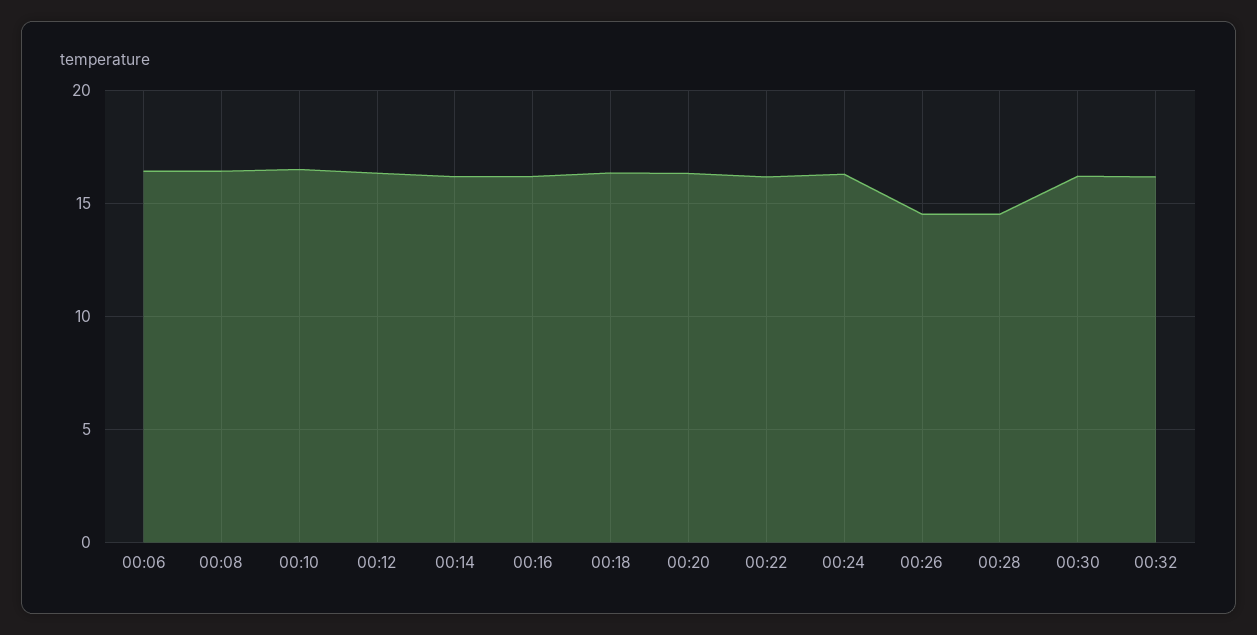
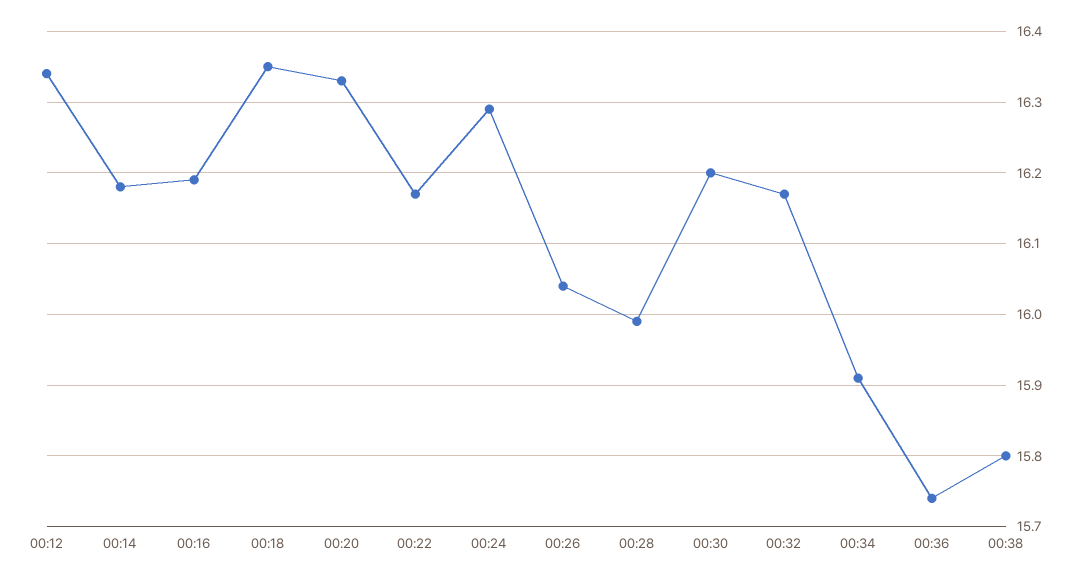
00:06: 16.5 -> none
00:08: 16.5 -> none
00:10: 16.5 -> none
00:26: 14.5 -> 16.04
00:28: 14.5 -> 15.99
00:34: none -> 15.91
00:36: none -> 15.74
00:38: none -> 15.8

